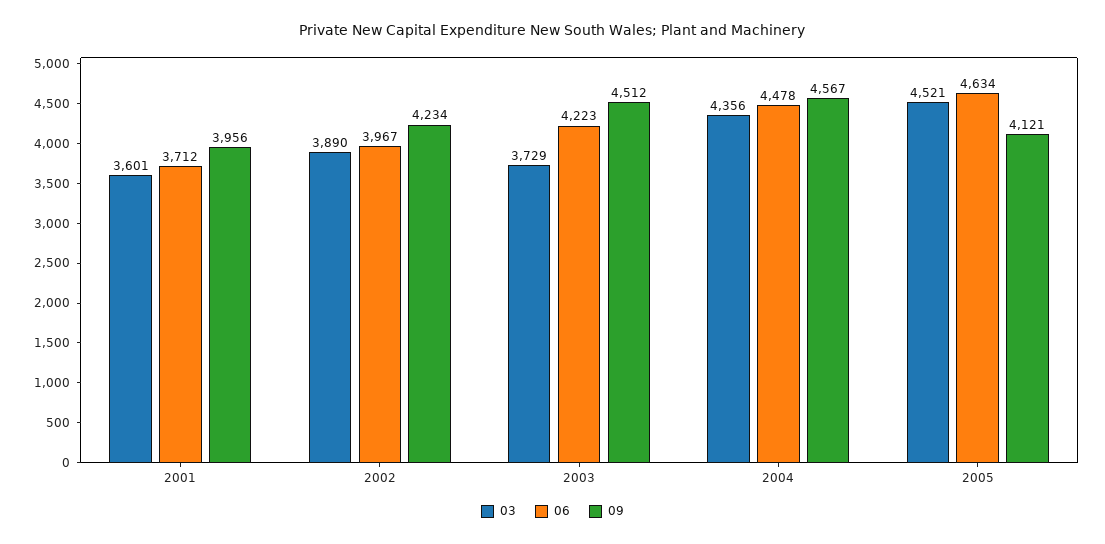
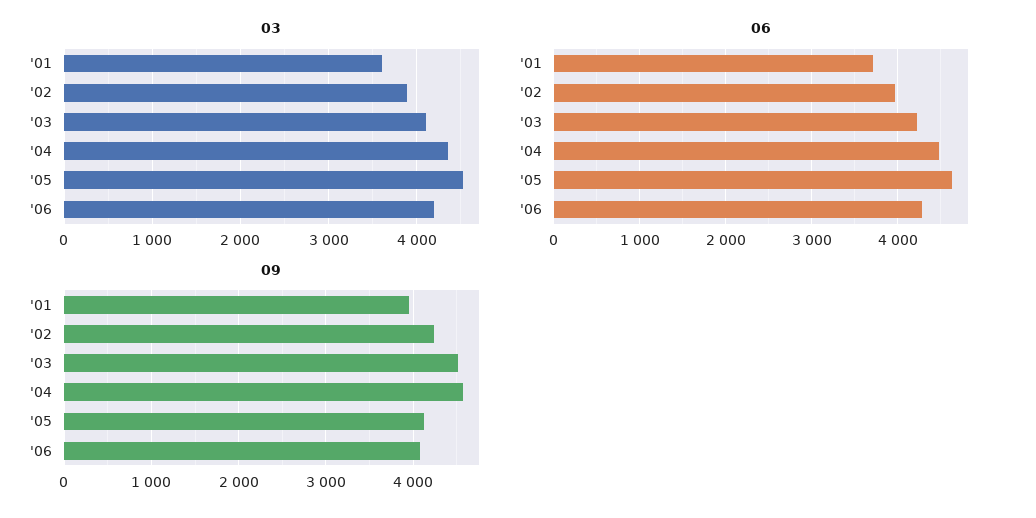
03, 2003: 3729 -> 4100
03, '06: none -> 4200
06, '06: none -> 4300
09, '06: none -> 4100

